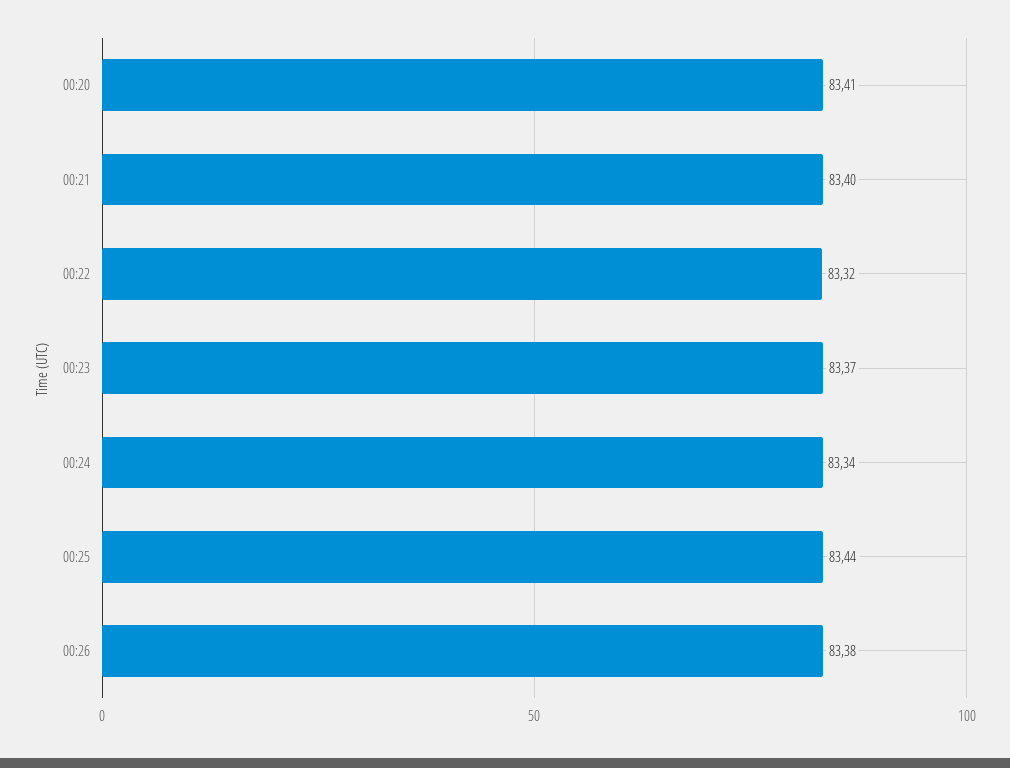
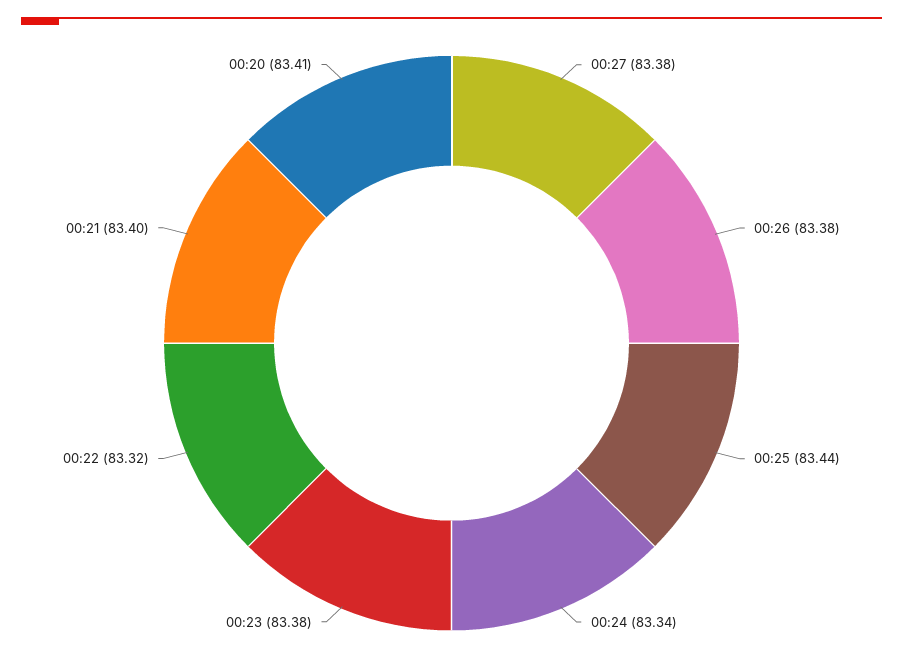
00:23: 83.37 -> 83.38
00:27: none -> 83.38

